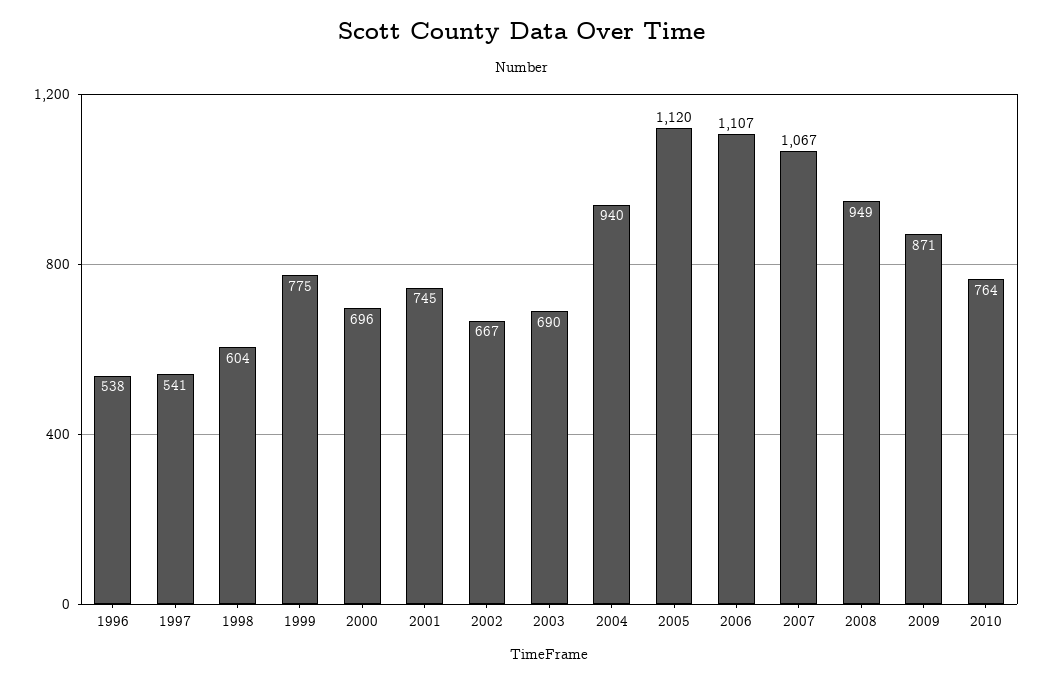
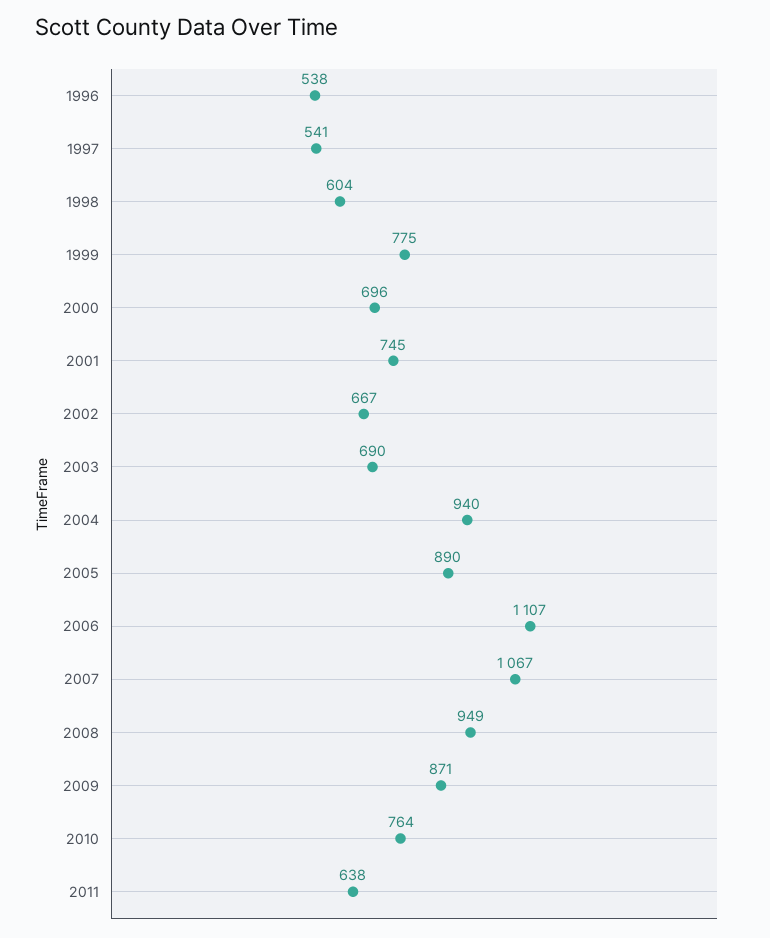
2005: 1120 -> 890
2011: none -> 638

